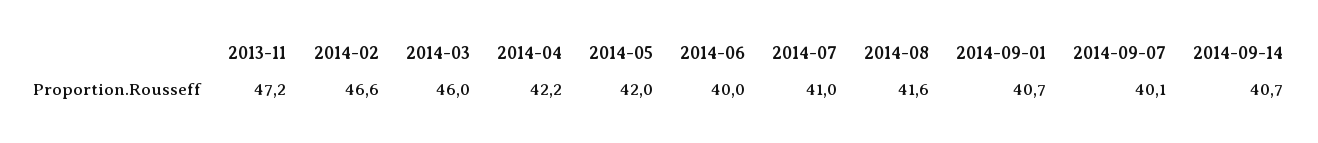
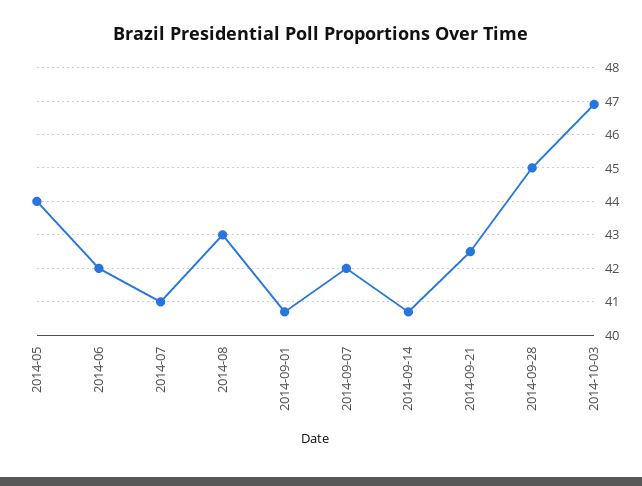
2013-11: 47.2 -> none
2014-02: 46.6 -> none
2014-03: 46 -> none
2014-04: 42.2 -> none
2014-05: 42 -> 44
2014-06: 40 -> 42
2014-08: 41.6 -> 43
2014-09-07: 40.1 -> 42
2014-09-21: none -> 42.5
2014-09-28: none -> 45
2014-10-03: none -> 47

